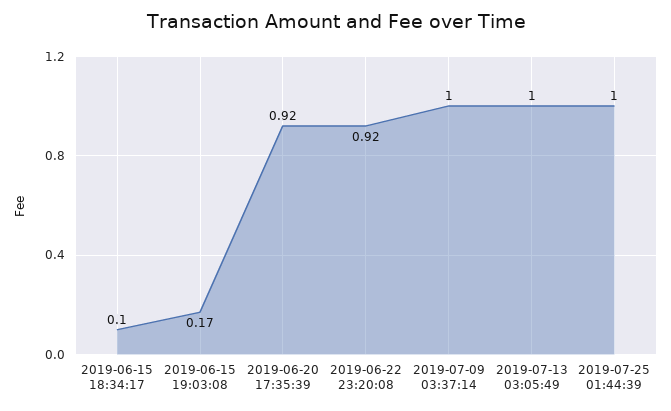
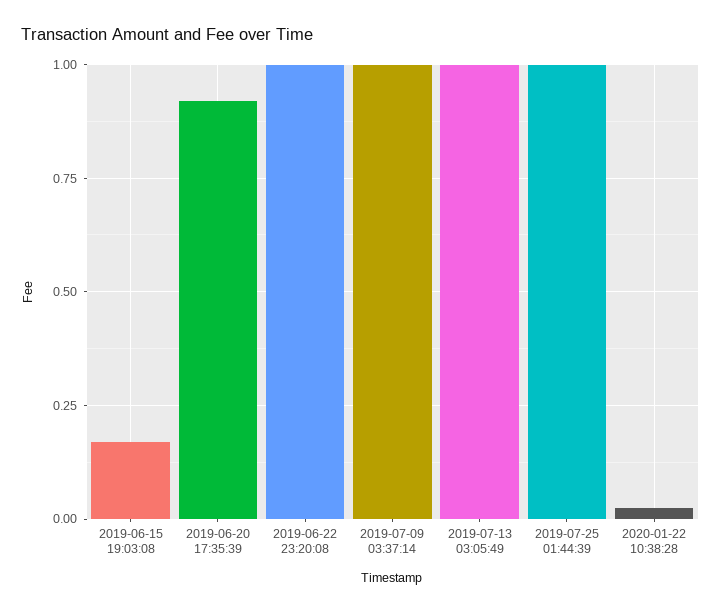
2019-06-15 18:34:17: 0.1 -> none
2019-06-22 23:20:08: 0.92 -> 1
2020-01-22 10:38:28: none -> 0.025

